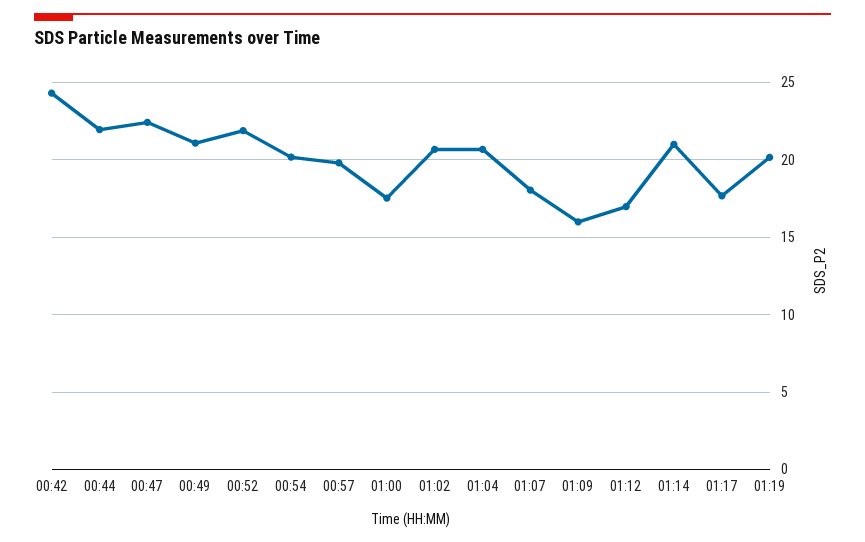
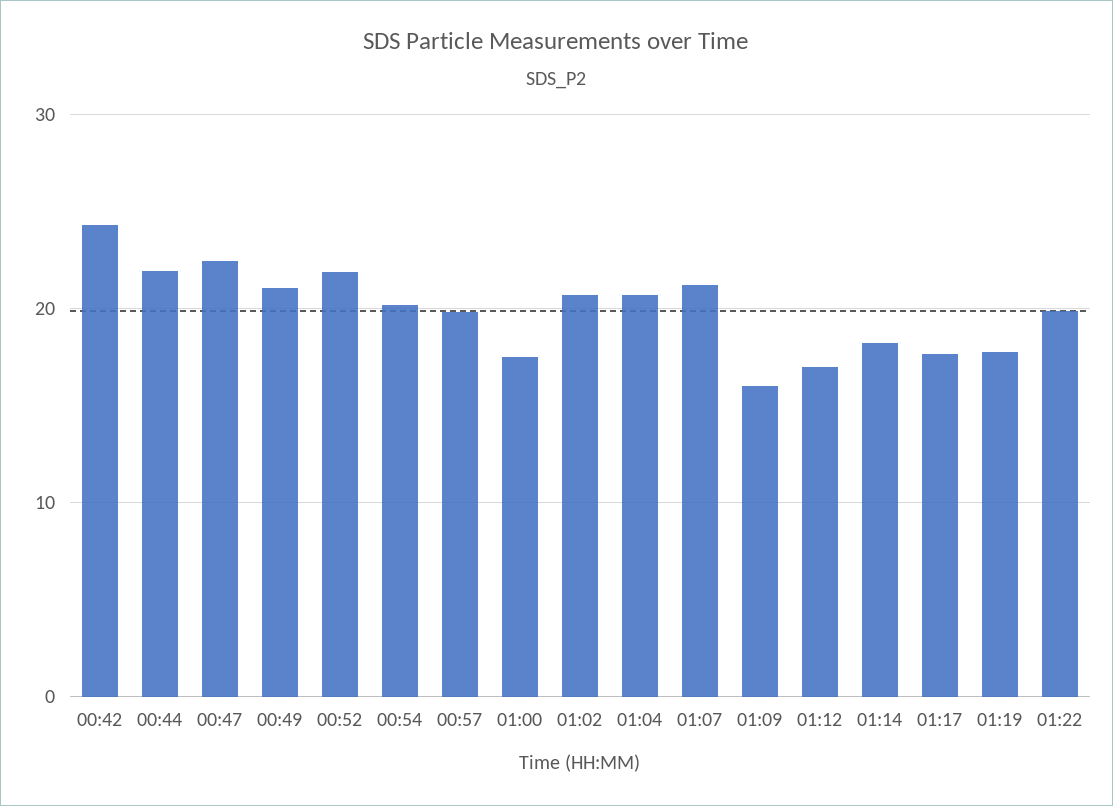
01:07: 18 -> 21
01:14: 21 -> 18
01:19: 20 -> 18
01:22: none -> 20

